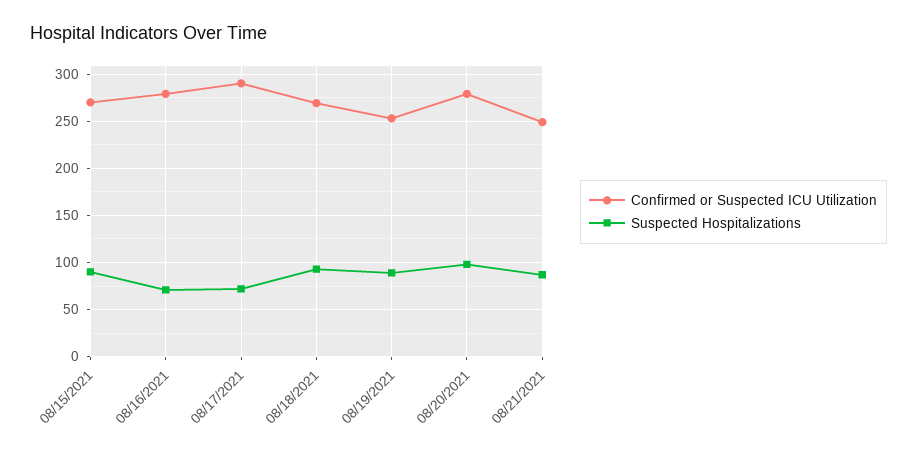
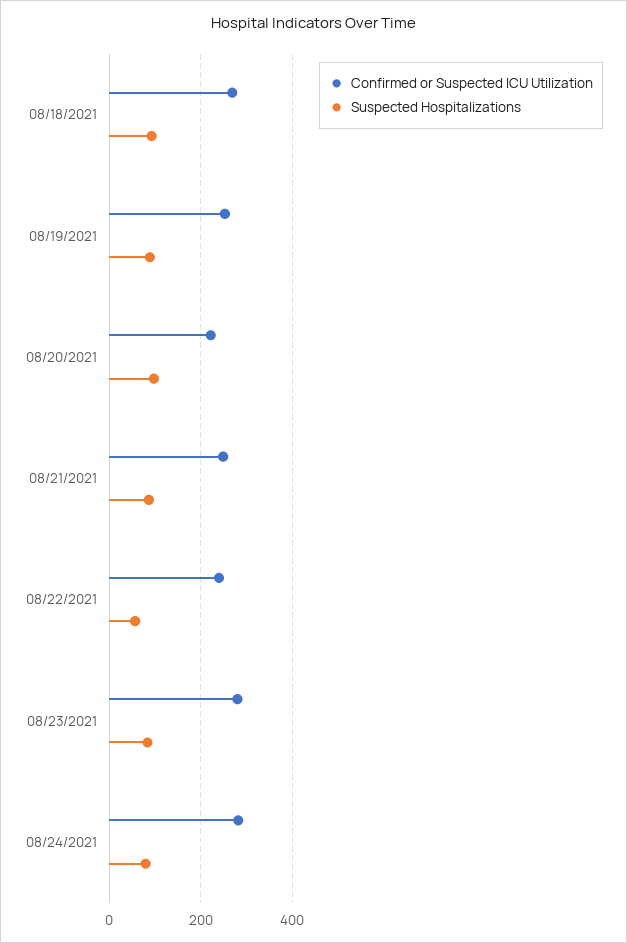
Confirmed or Suspected ICU Utilization, 08/15/2021: 270 -> none
Suspected Hospitalizations, 08/15/2021: 90 -> none
Confirmed or Suspected ICU Utilization, 08/16/2021: 280 -> none
Suspected Hospitalizations, 08/16/2021: 70 -> none
Confirmed or Suspected ICU Utilization, 08/17/2021: 290 -> none
Suspected Hospitalizations, 08/17/2021: 70 -> none
Confirmed or Suspected ICU Utilization, 08/20/2021: 280 -> 220
Confirmed or Suspected ICU Utilization, 08/22/2021: none -> 240
Suspected Hospitalizations, 08/22/2021: none -> 60
Confirmed or Suspected ICU Utilization, 08/23/2021: none -> 280
Suspected Hospitalizations, 08/23/2021: none -> 80
Confirmed or Suspected ICU Utilization, 08/24/2021: none -> 280
Suspected Hospitalizations, 08/24/2021: none -> 80

